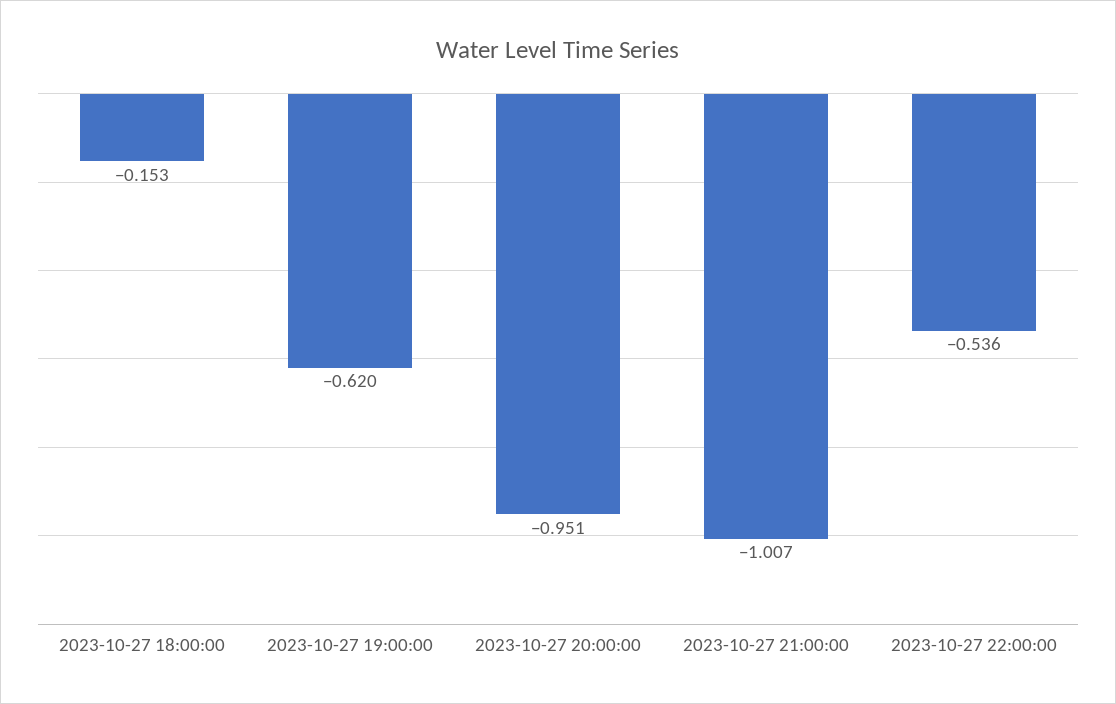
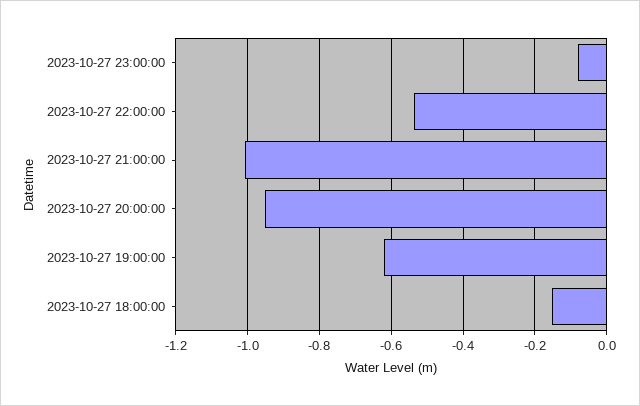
2023-10-27 23:00:00: none -> -0.08

